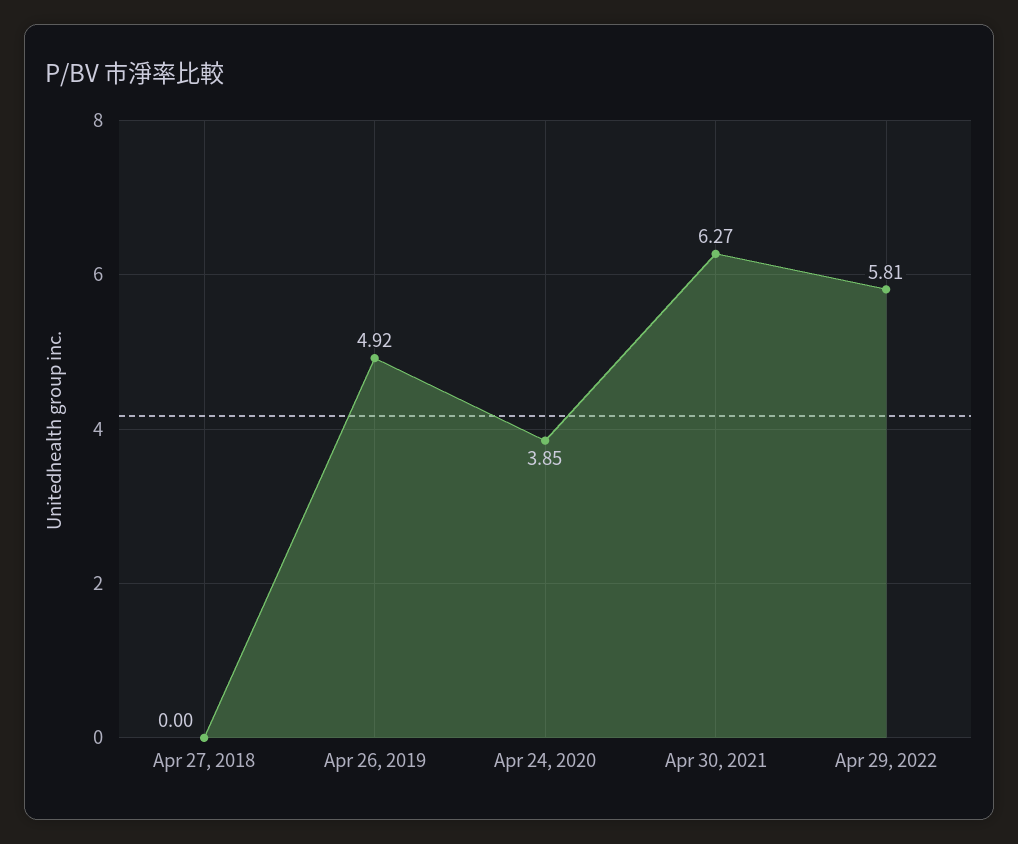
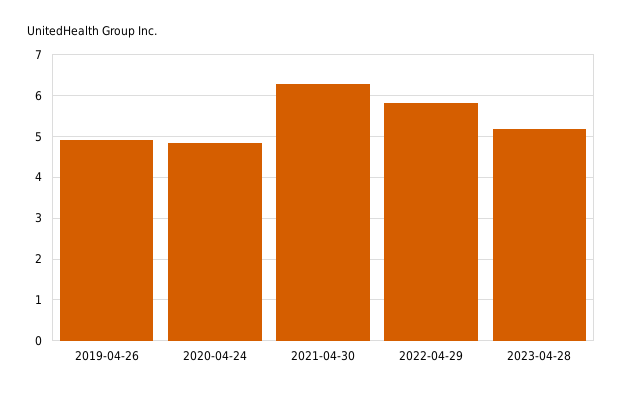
Apr 27, 2018: 0 -> none
Apr 24, 2020: 3.85 -> 4.8
2023-04-28: none -> 5.2

